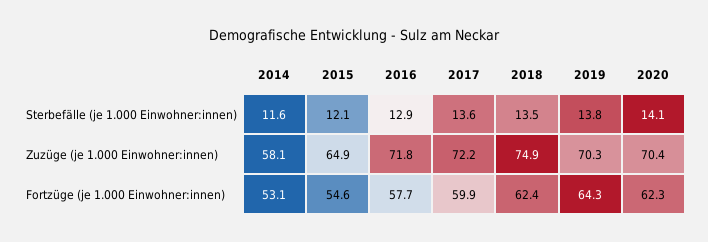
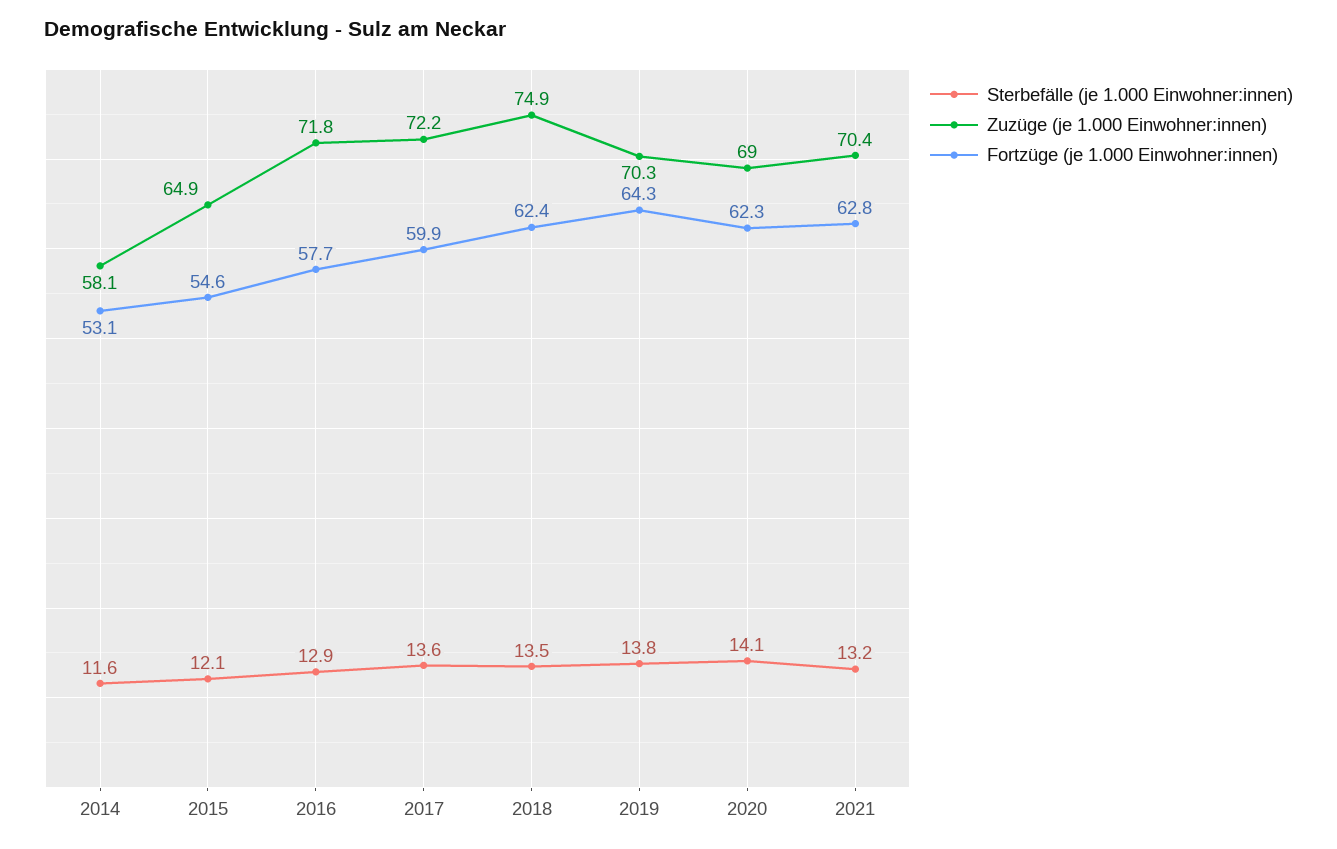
Zuzüge (je 1.000 Einwohner:innen), 2020: 70.4 -> 69
Sterbefälle (je 1.000 Einwohner:innen), 2021: none -> 13.2
Zuzüge (je 1.000 Einwohner:innen), 2021: none -> 70.4
Fortzüge (je 1.000 Einwohner:innen), 2021: none -> 62.8

